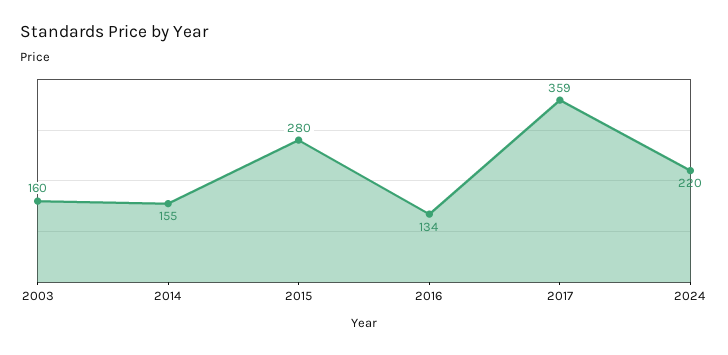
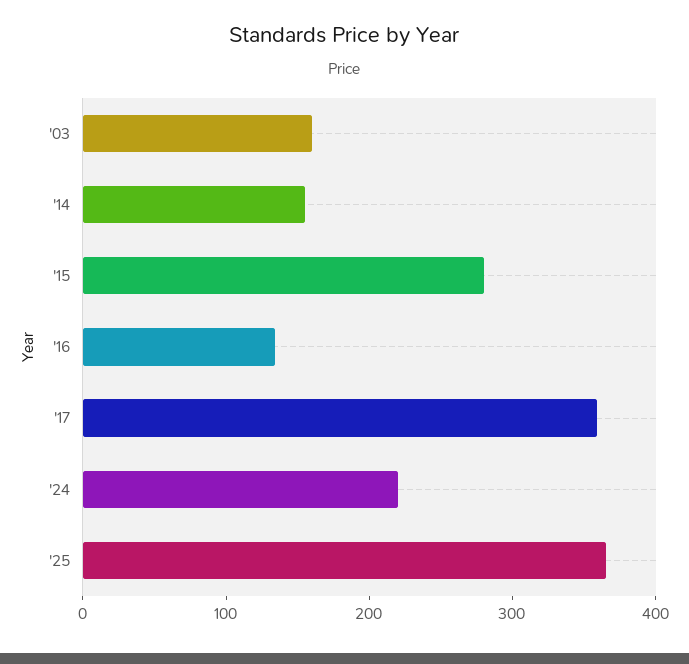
'25: none -> 360

